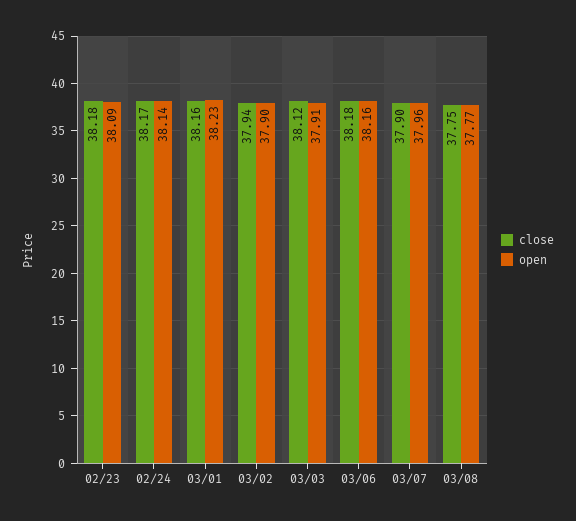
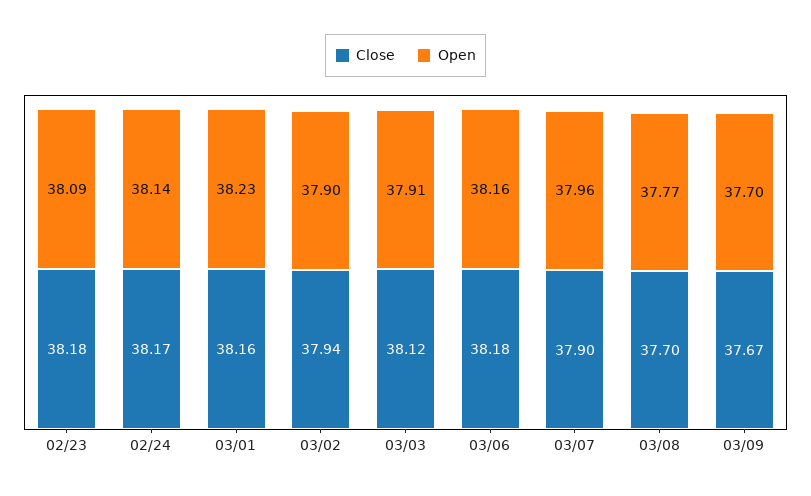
close, 03/08: 37.75 -> 37.7
close, 03/09: none -> 37.67
open, 03/09: none -> 37.7

